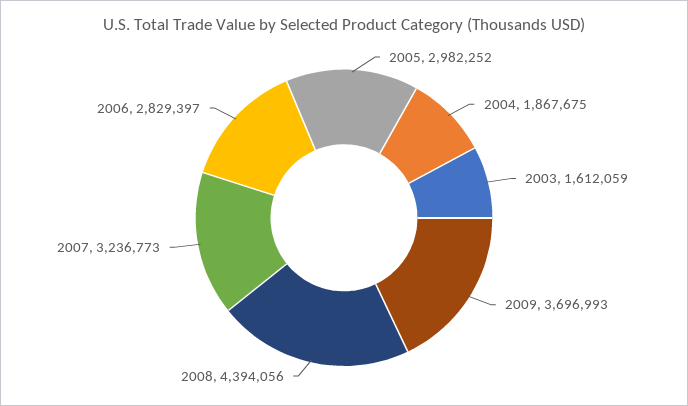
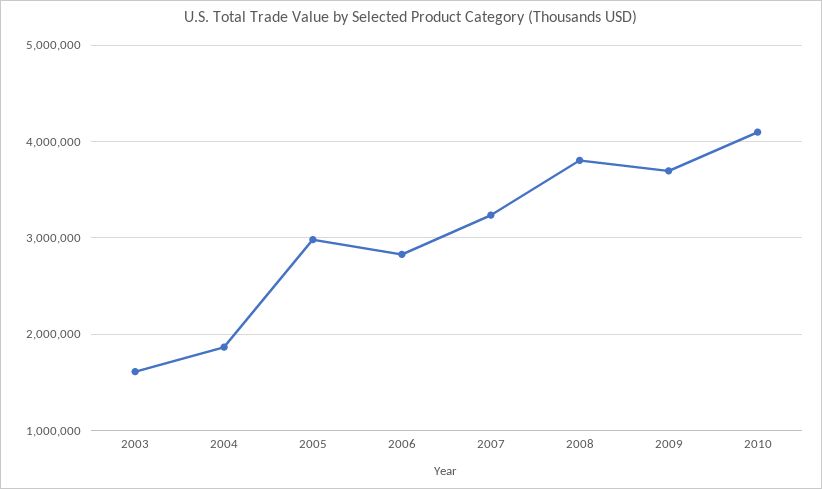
2008: 4394056 -> 3800000
2010: none -> 4100000

